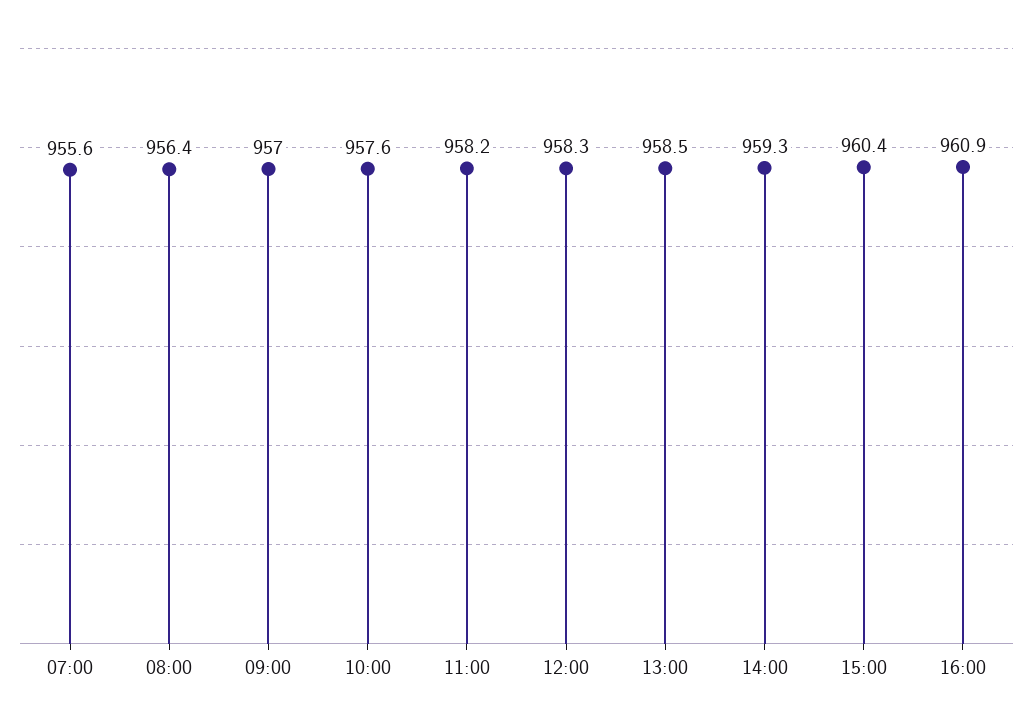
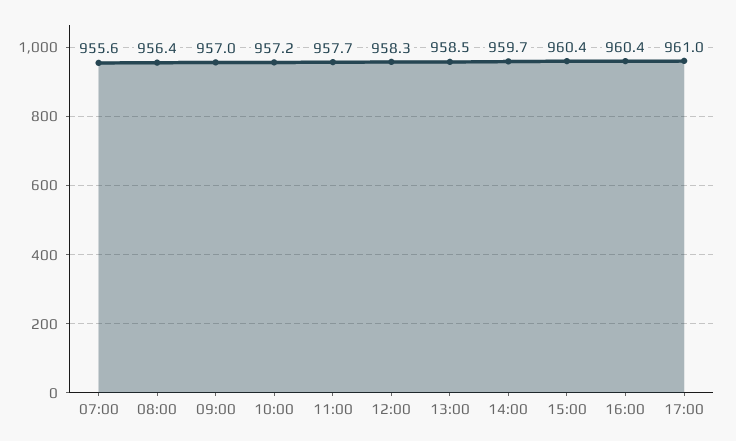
10:00: 957.6 -> 957.2
11:00: 958.2 -> 957.7
14:00: 959.3 -> 959.7
16:00: 960.9 -> 960.4
17:00: none -> 961

